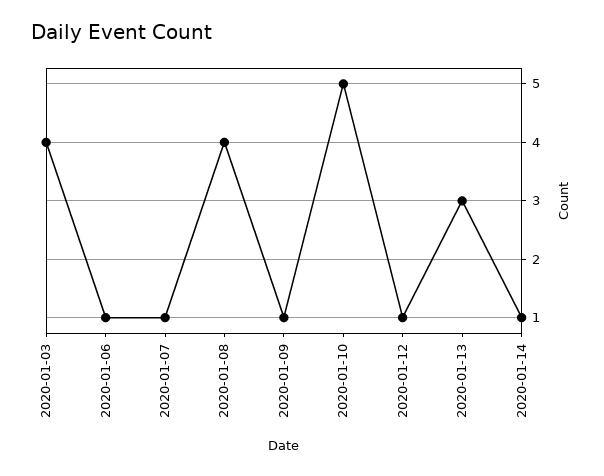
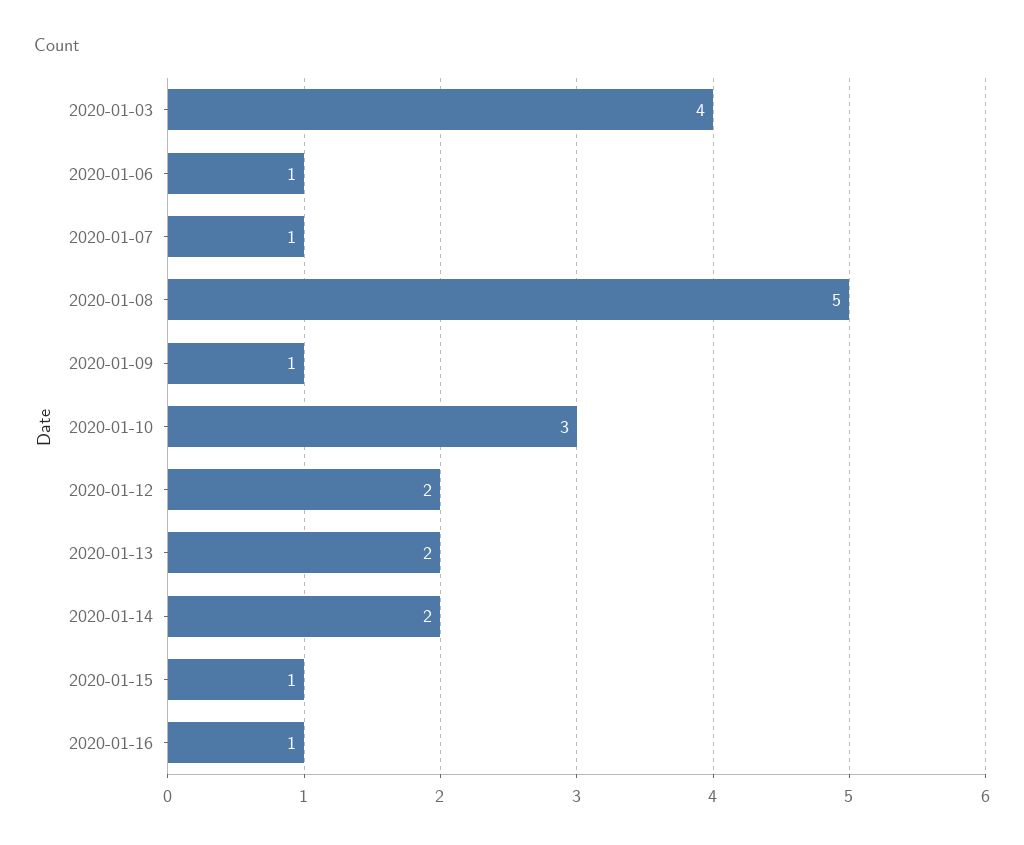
2020-01-08: 4 -> 5
2020-01-10: 5 -> 3
2020-01-12: 1 -> 2
2020-01-13: 3 -> 2
2020-01-14: 1 -> 2
2020-01-15: none -> 1
2020-01-16: none -> 1

